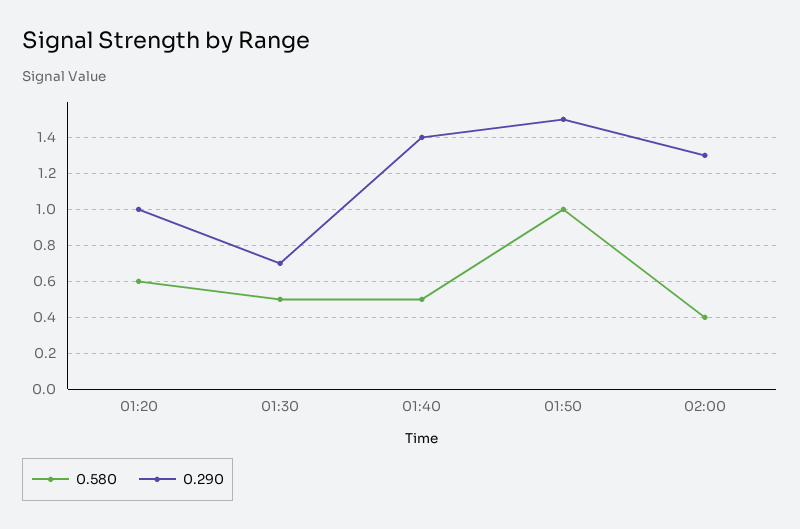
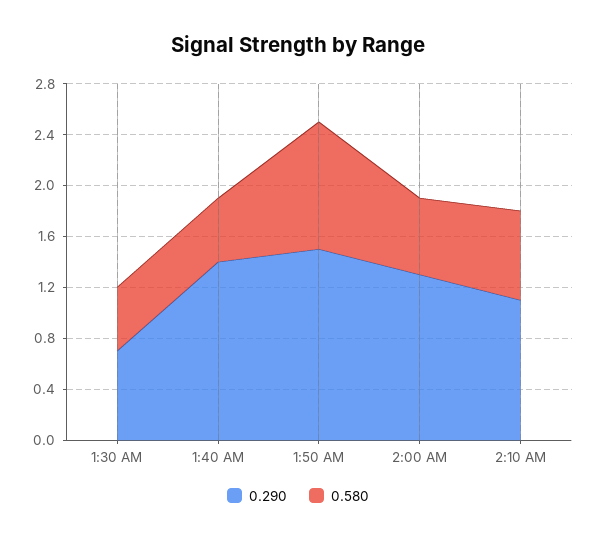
0.580, 01:20: 0.6 -> none
0.290, 01:20: 1 -> none
0.580, 02:00: 0.4 -> 0.6
0.290, 2:10 AM: none -> 1.1
0.580, 2:10 AM: none -> 0.7

